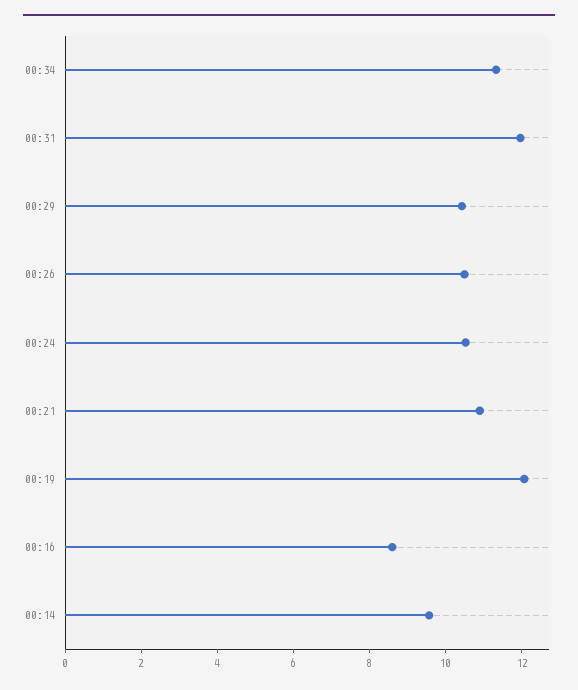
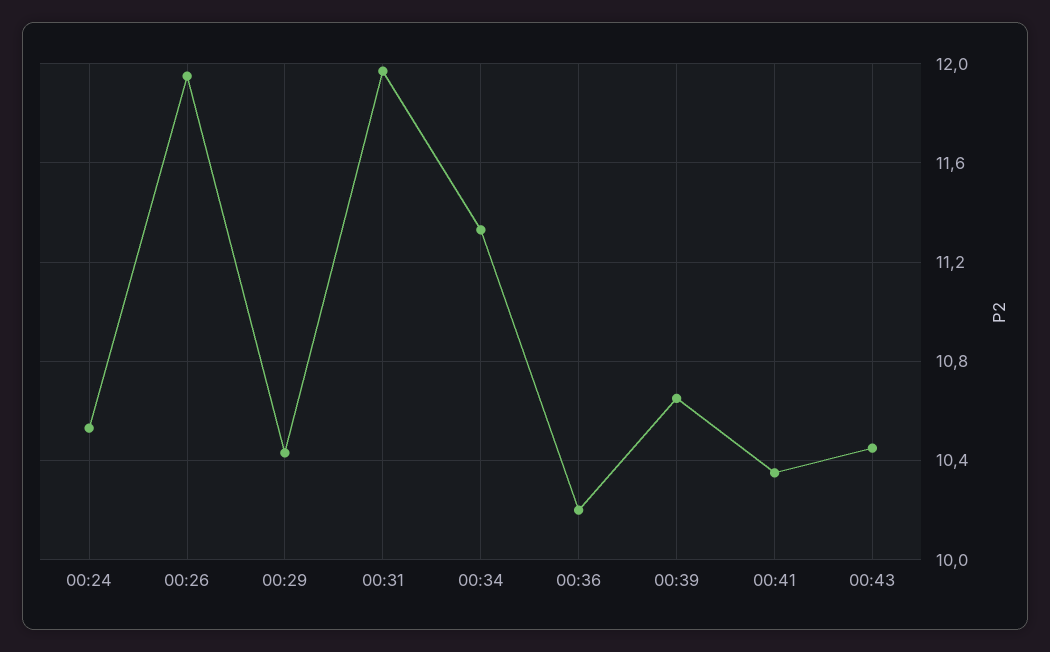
00:26: 10.5 -> 11.95
00:21: 11 -> none
00:19: 12 -> none
00:16: 8.5 -> none
00:14: 9.5 -> none
00:36: none -> 10.2
00:39: none -> 10.65
00:41: none -> 10.35
00:43: none -> 10.45

